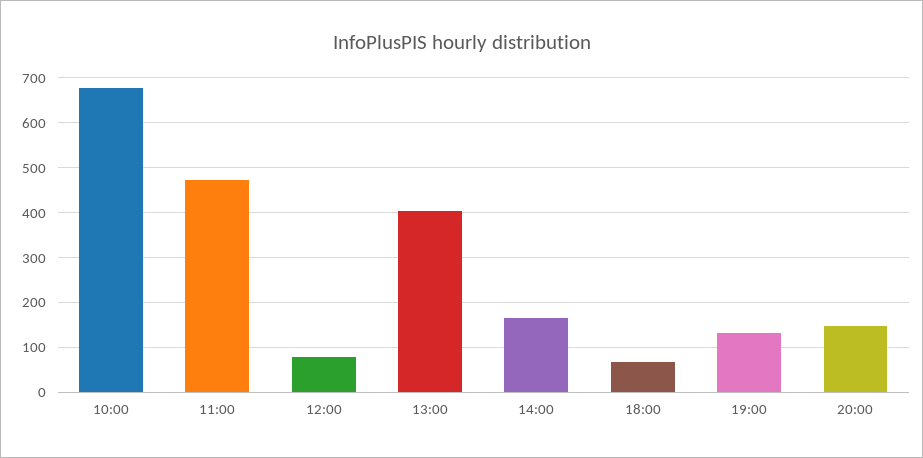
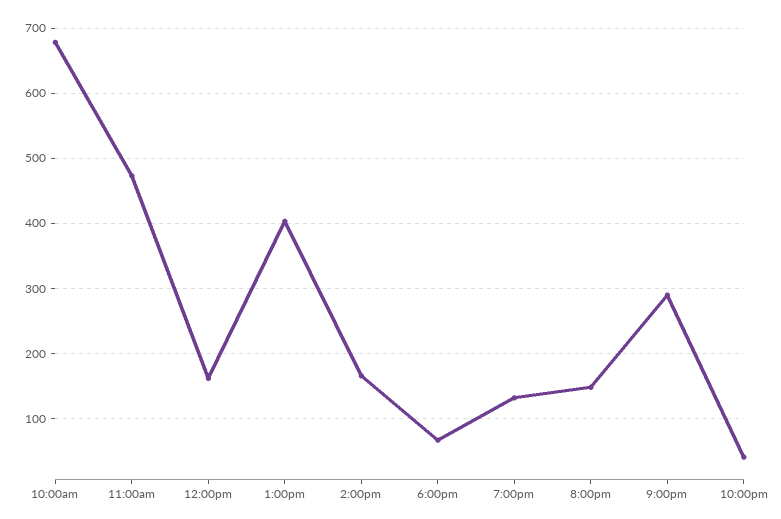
12:00: 80 -> 160
9:00pm: none -> 290
10:00pm: none -> 40

